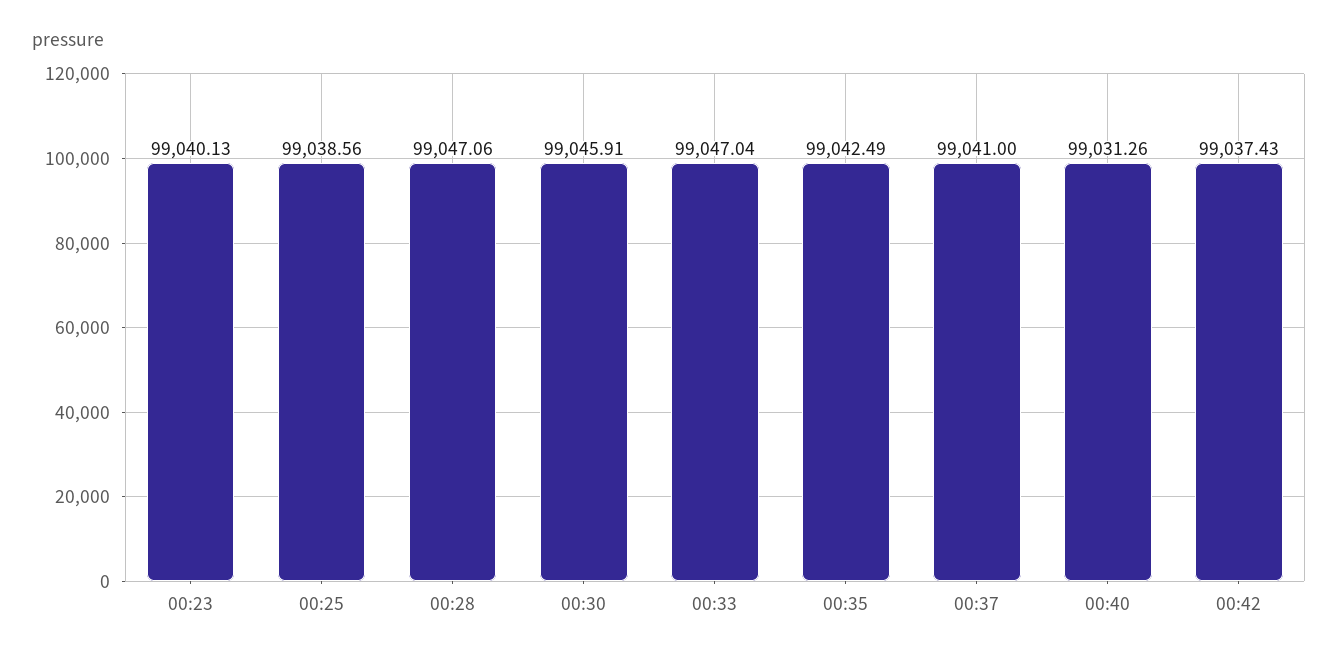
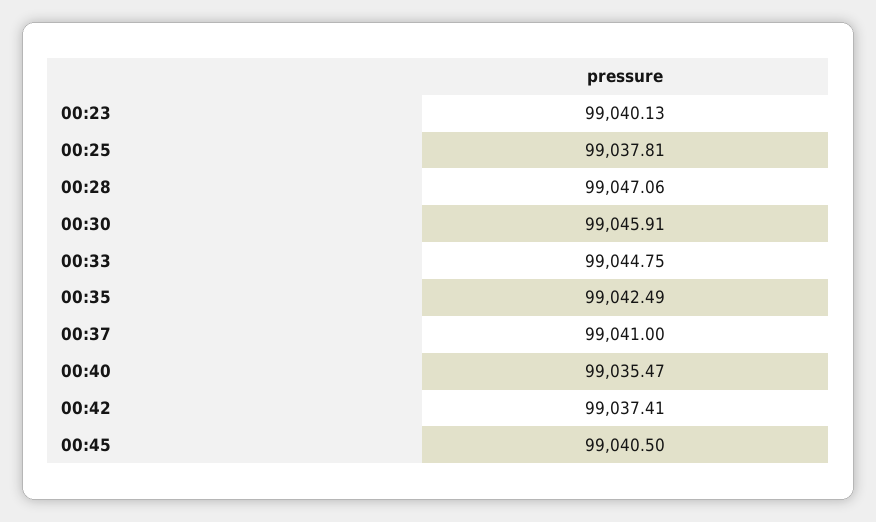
00:25: 99038.56 -> 99037.81
00:33: 99047.04 -> 99044.75
00:40: 99031.26 -> 99035.47
00:42: 99037.43 -> 99037.41
00:45: none -> 99040.5

